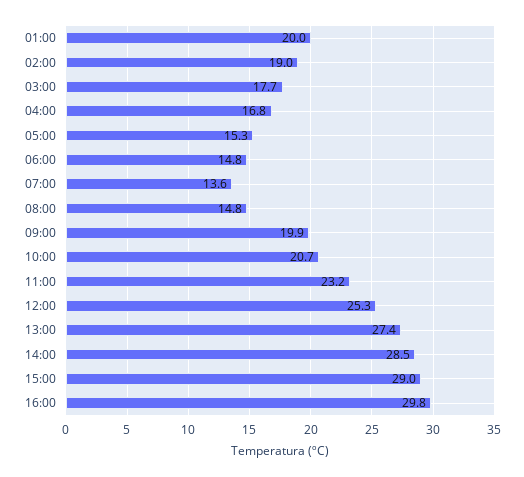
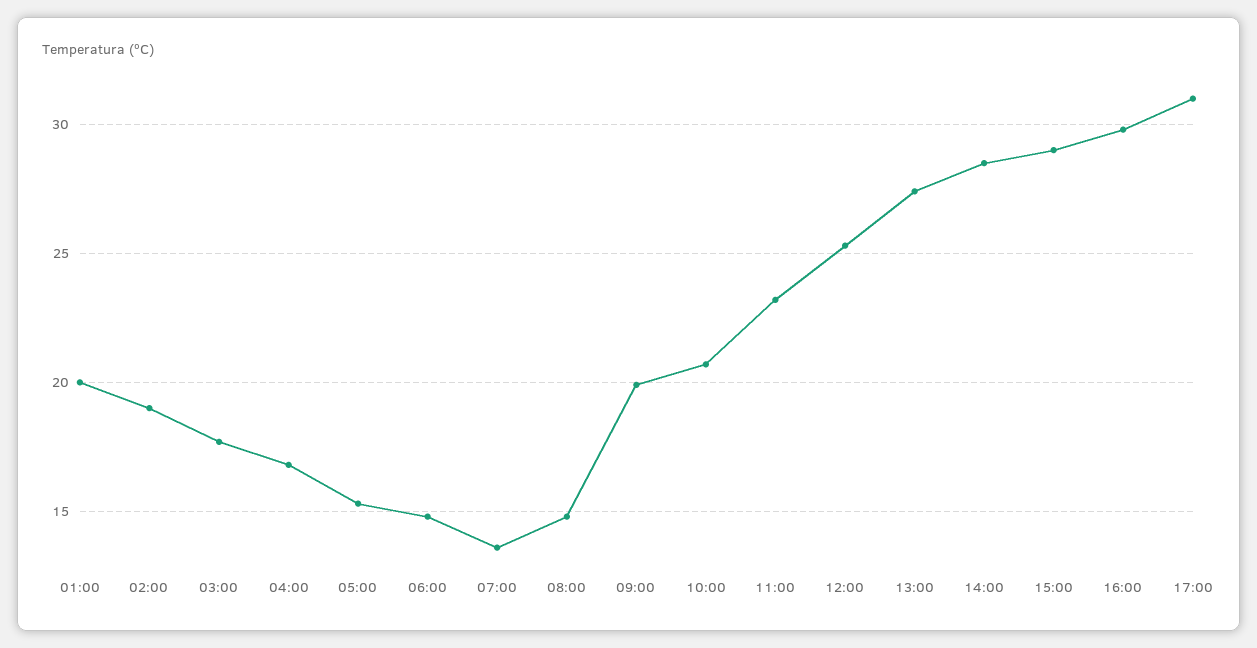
17:00: none -> 31

